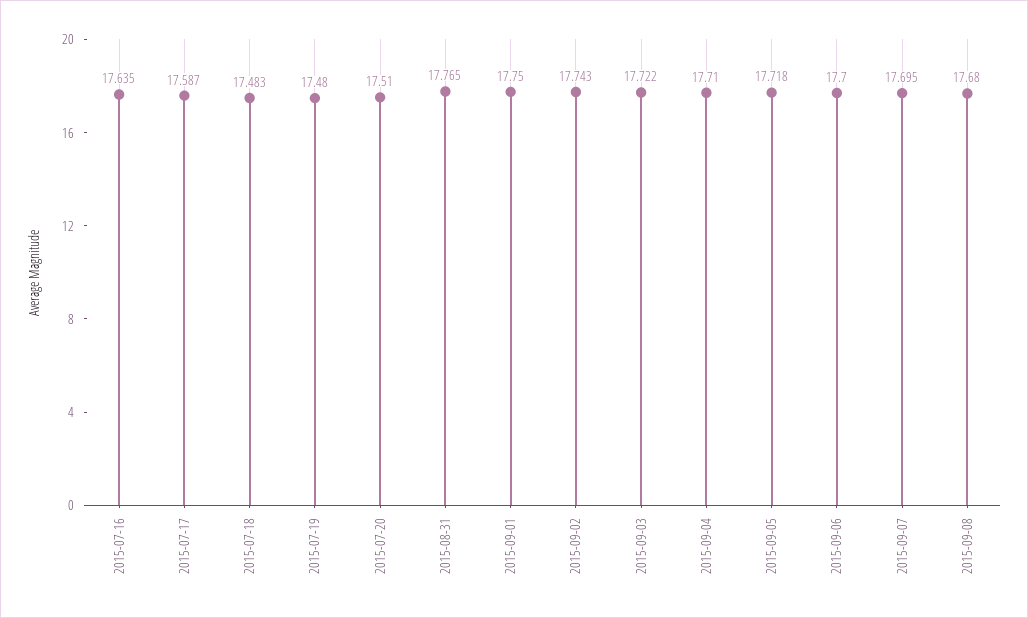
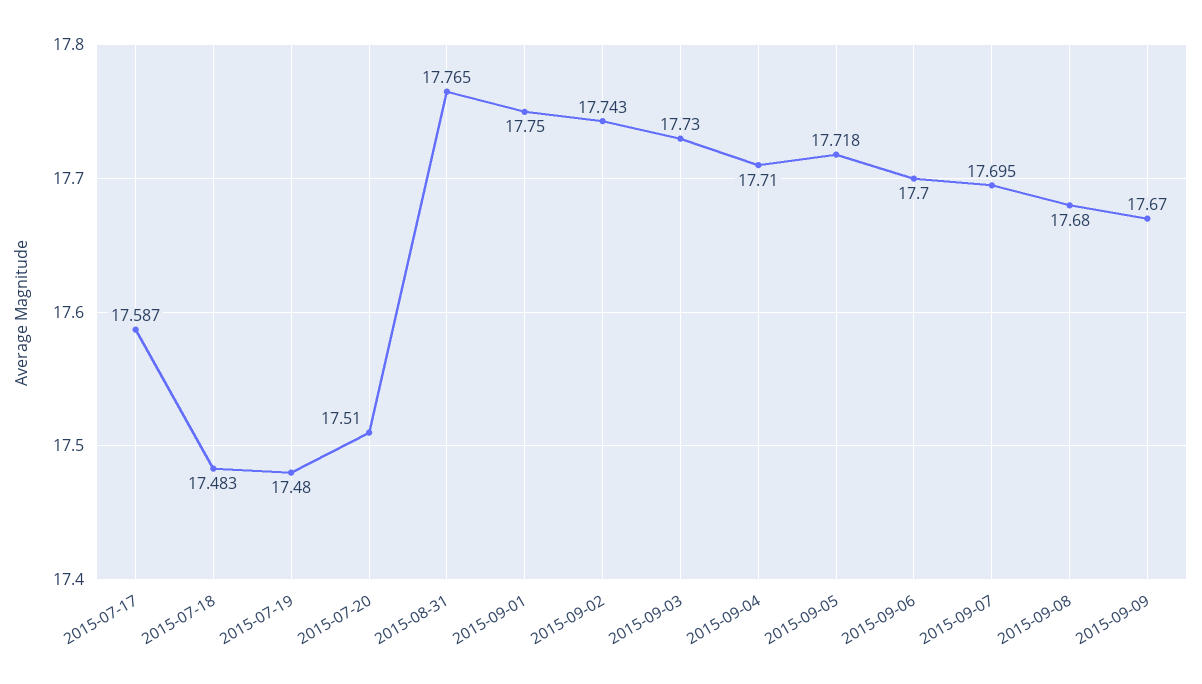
2015-07-16: 17.635 -> none
2015-09-03: 17.722 -> 17.73
2015-09-09: none -> 17.67

